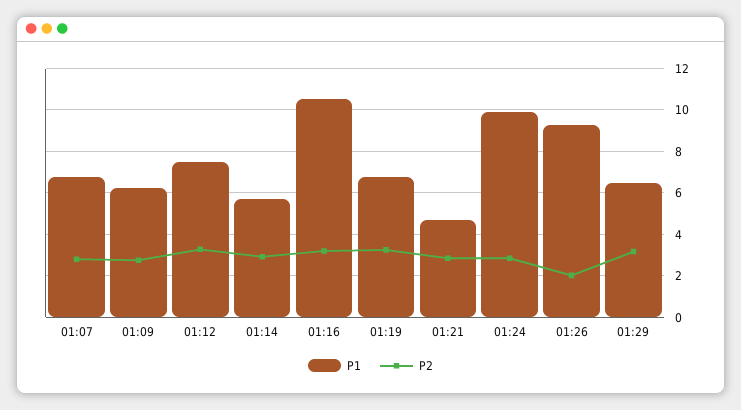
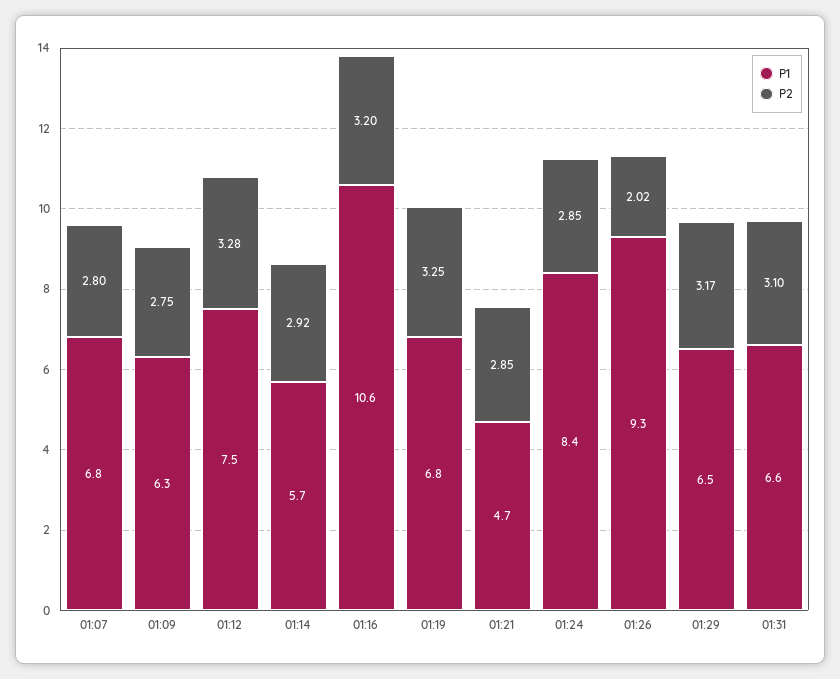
P1, 01:24: 10 -> 8.4
P1, 01:31: none -> 6.6
P2, 01:31: none -> 3.1

